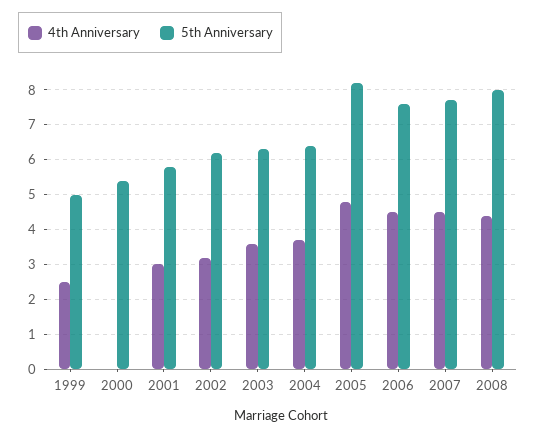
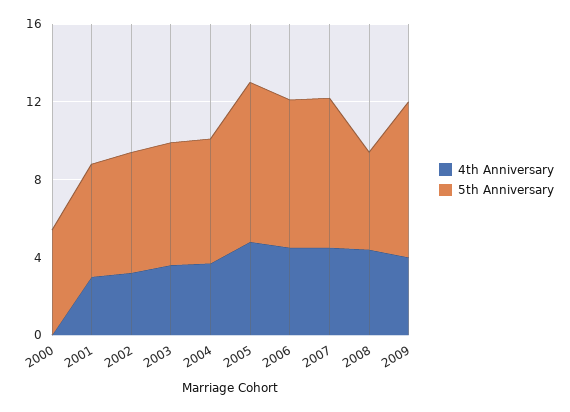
4th Anniversary, 1999: 2.5 -> none
5th Anniversary, 1999: 5 -> none
5th Anniversary, 2008: 8 -> 5
4th Anniversary, 2009: none -> 4
5th Anniversary, 2009: none -> 8

